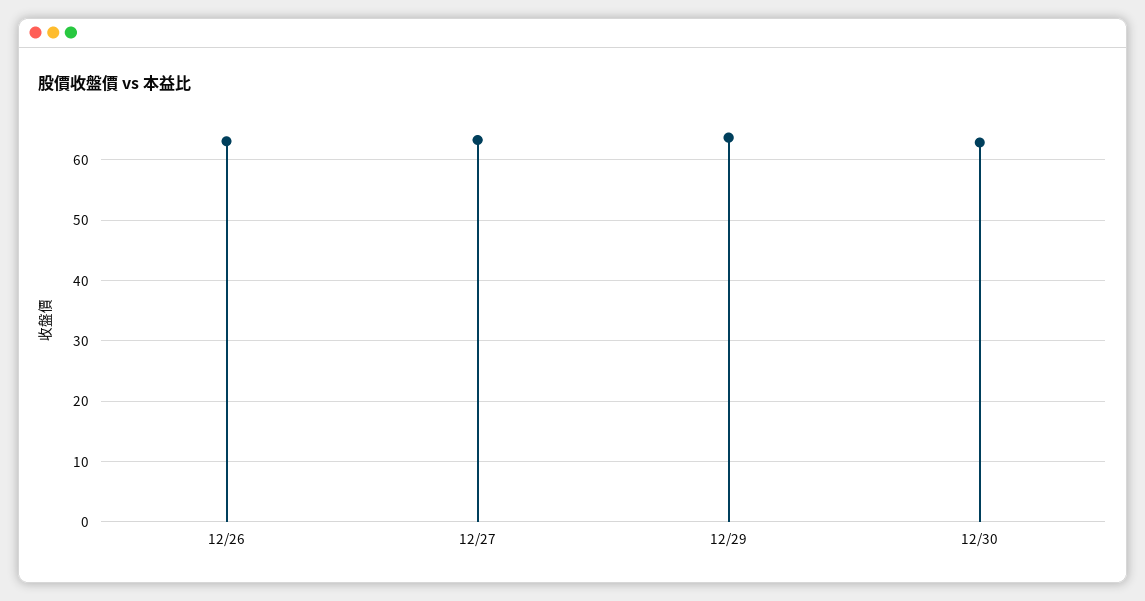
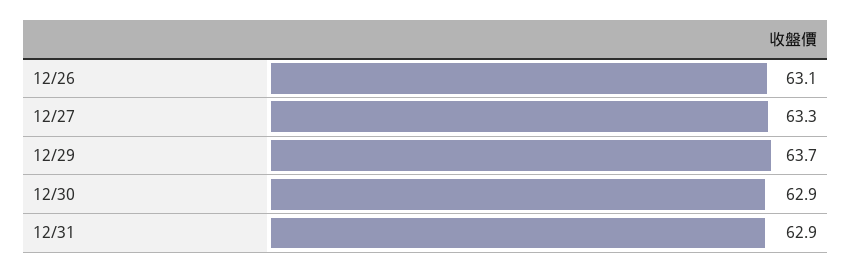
12/31: none -> 62.9

